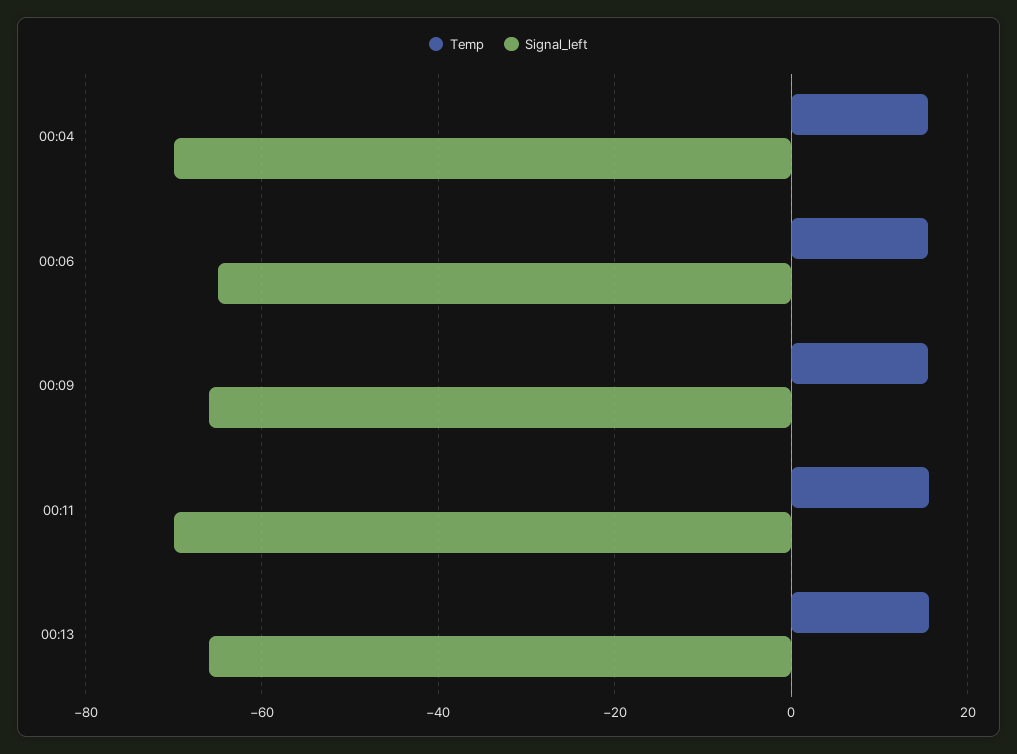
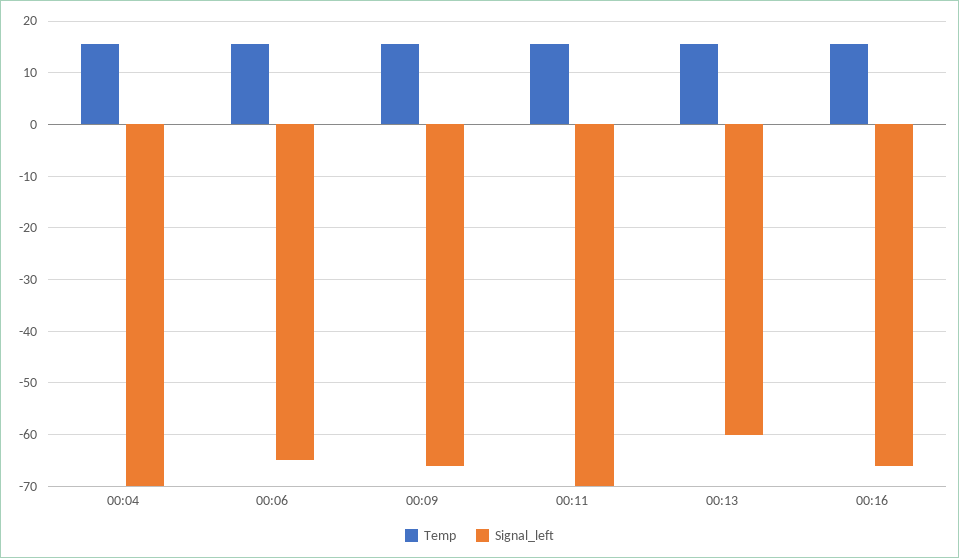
Signal_left, 00:13: -66 -> -60
Temp, 00:16: none -> 16
Signal_left, 00:16: none -> -66

